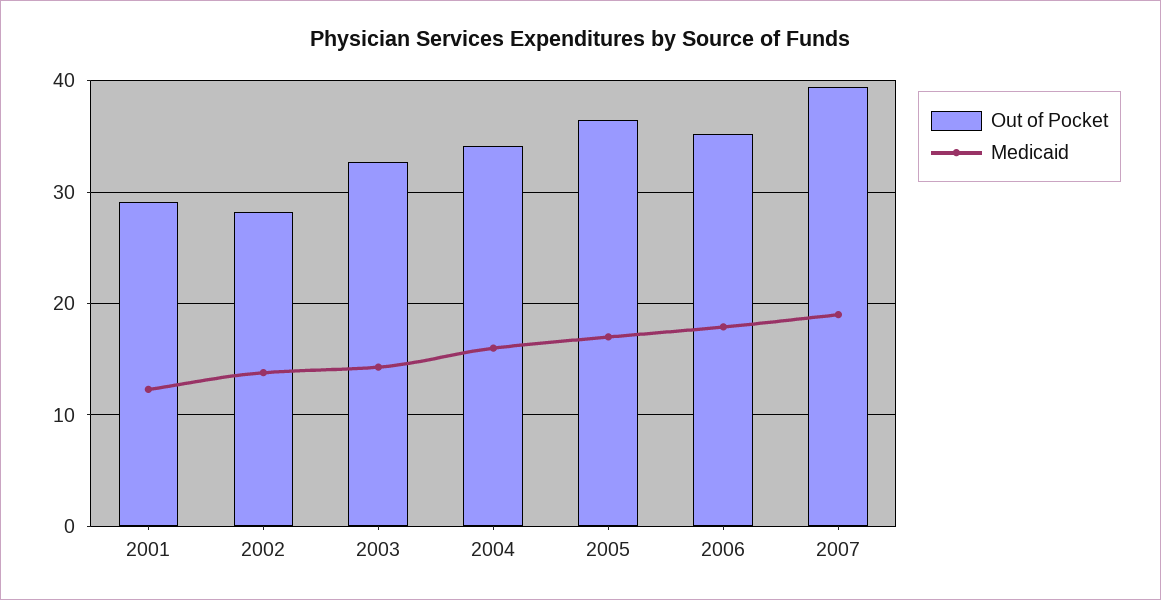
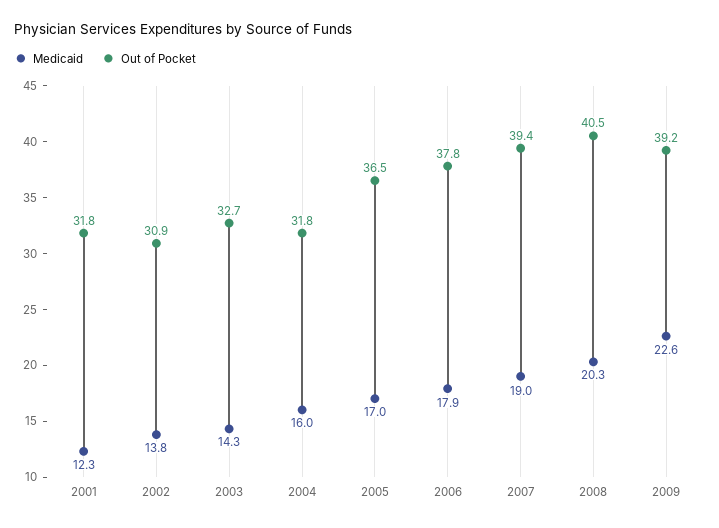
Out of Pocket, 2001: 29 -> 31.8
Out of Pocket, 2002: 28 -> 30.9
Out of Pocket, 2004: 34 -> 31.8
Out of Pocket, 2006: 35 -> 37.8
Medicaid, 2008: none -> 20.3
Out of Pocket, 2008: none -> 40.5
Medicaid, 2009: none -> 22.6
Out of Pocket, 2009: none -> 39.2

